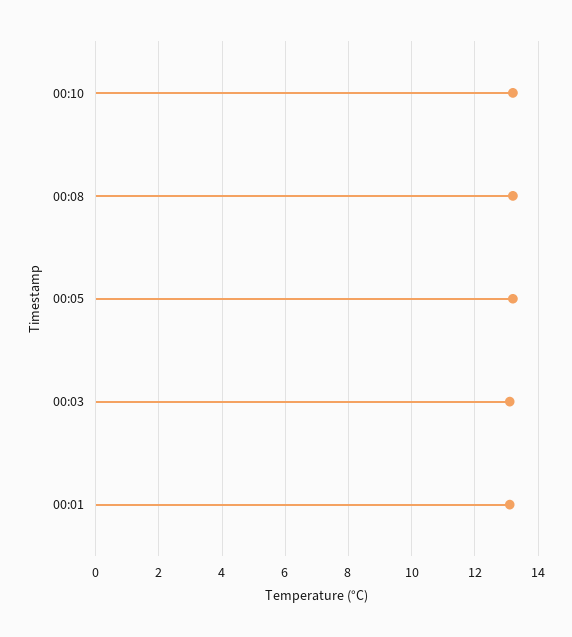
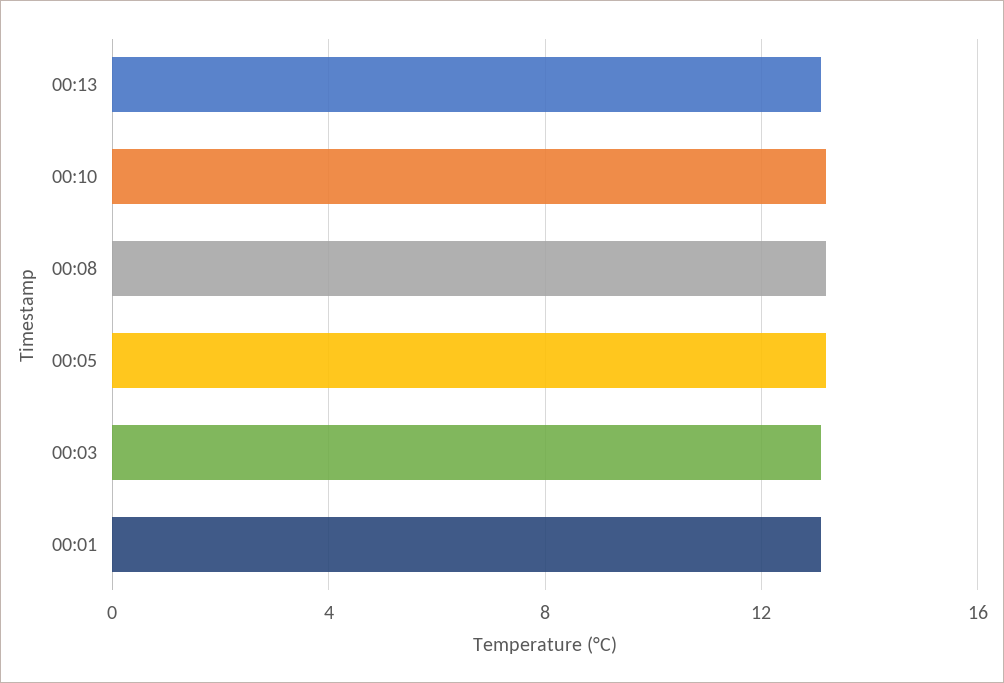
00:13: none -> 13

